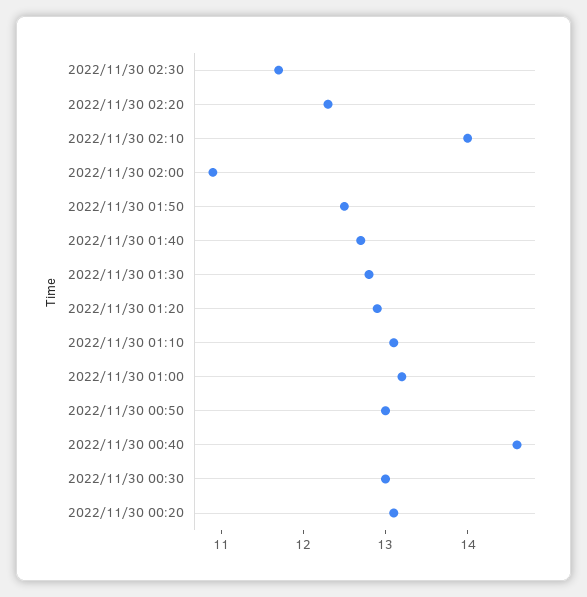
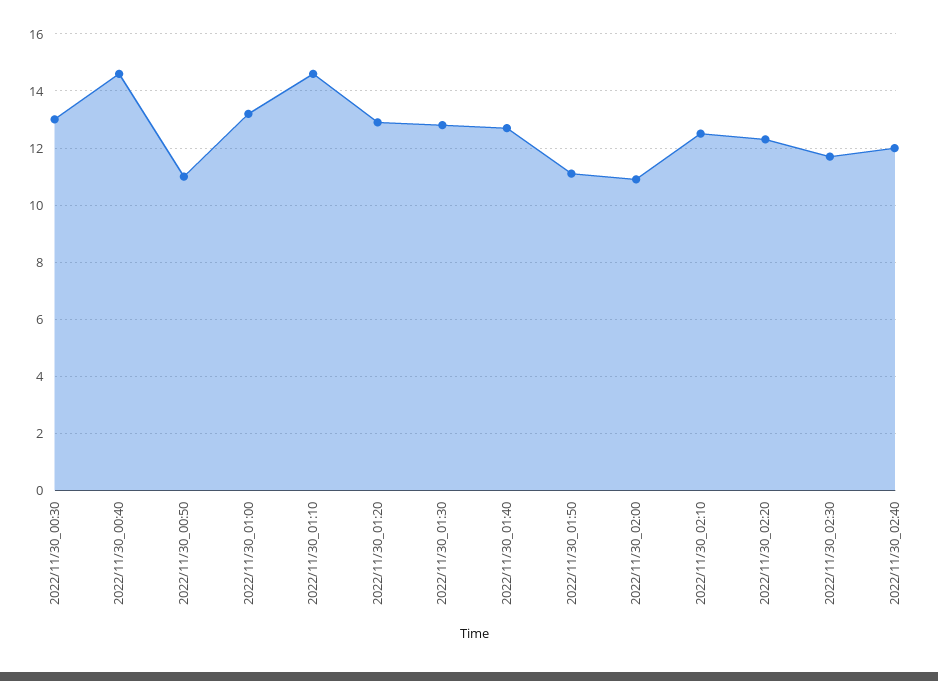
2022/11/30 02:10: 14 -> 12.5
2022/11/30 01:50: 12.5 -> 11
2022/11/30 01:10: 13.1 -> 14.5
2022/11/30 00:50: 13 -> 11
2022/11/30 00:20: 13.1 -> none
2022/11/30_02:40: none -> 12

